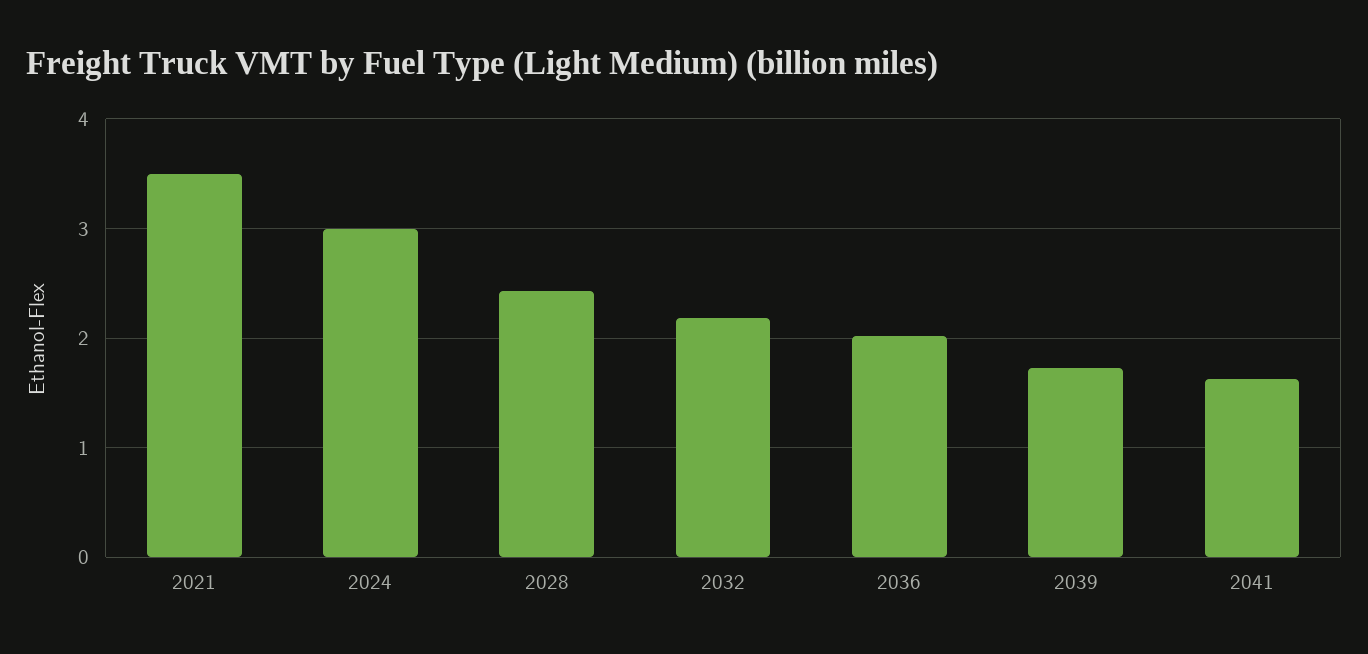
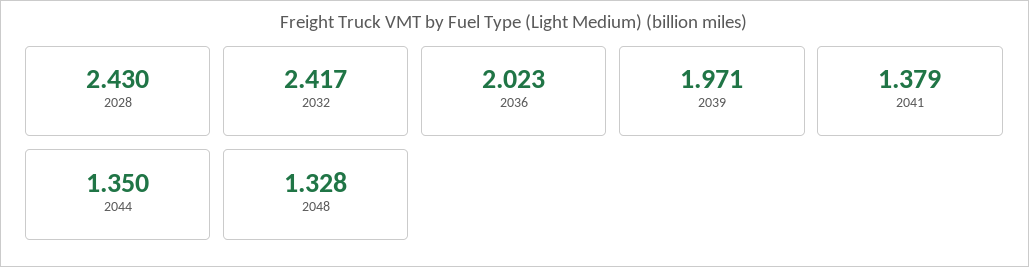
2021: 3.5 -> none
2024: 3 -> none
2032: 2.2 -> 2.417
2039: 1.7 -> 1.971
2041: 1.6 -> 1.379
2044: none -> 1.35
2048: none -> 1.328

